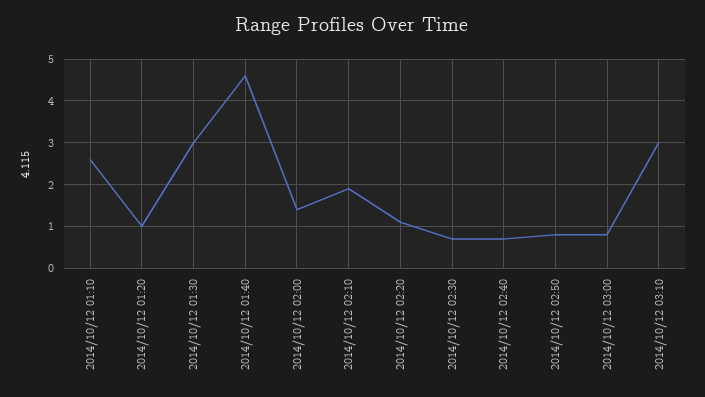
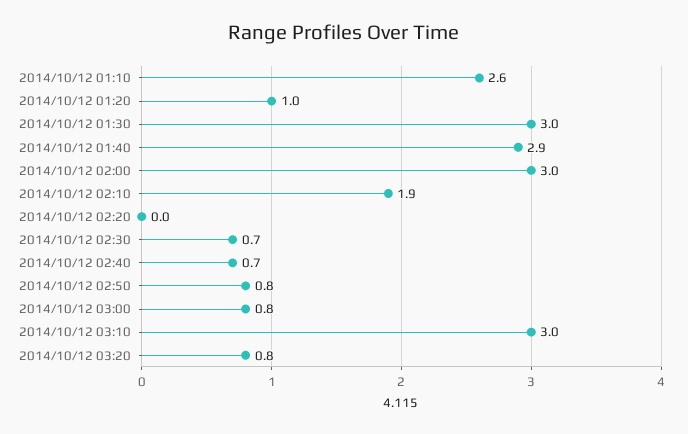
2014/10/12 01:40: 4.5 -> 2.9
2014/10/12 02:00: 1.5 -> 3
2014/10/12 02:20: 1 -> 0
2014/10/12 03:20: none -> 0.8

